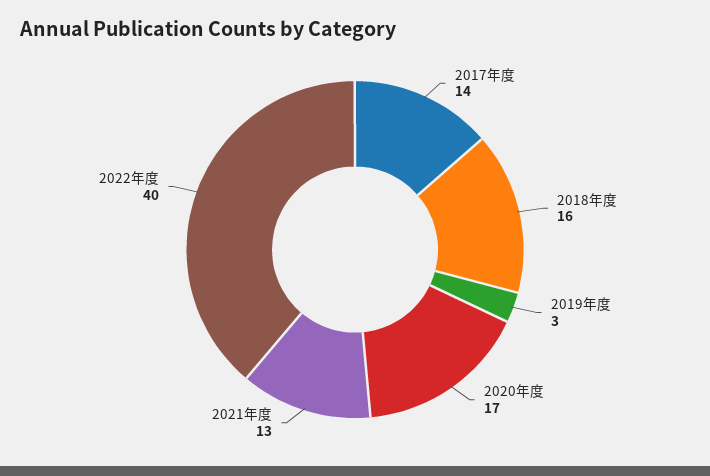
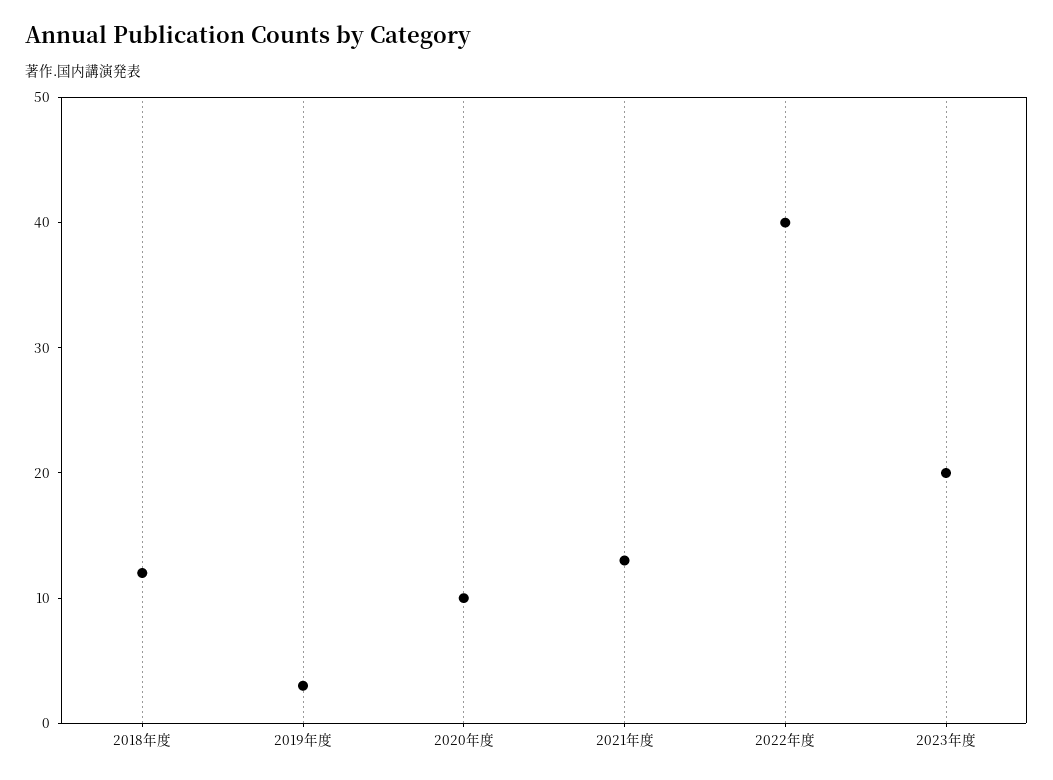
2017年度: 14 -> none
2018年度: 16 -> 12
2020年度: 17 -> 10
2023年度: none -> 20

